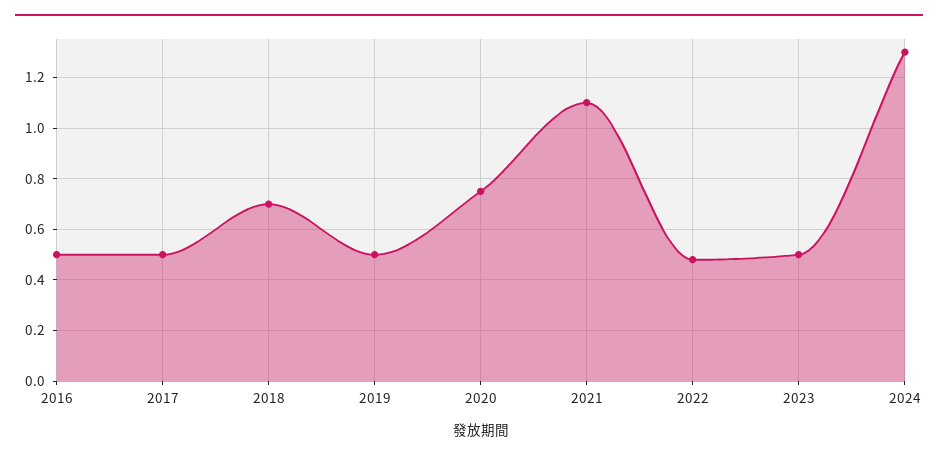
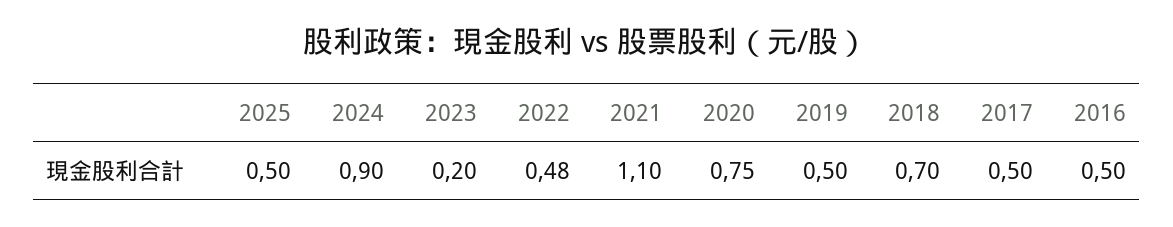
2023: 0.5 -> 0.2
2024: 1.3 -> 0.9
2025: none -> 0.5

